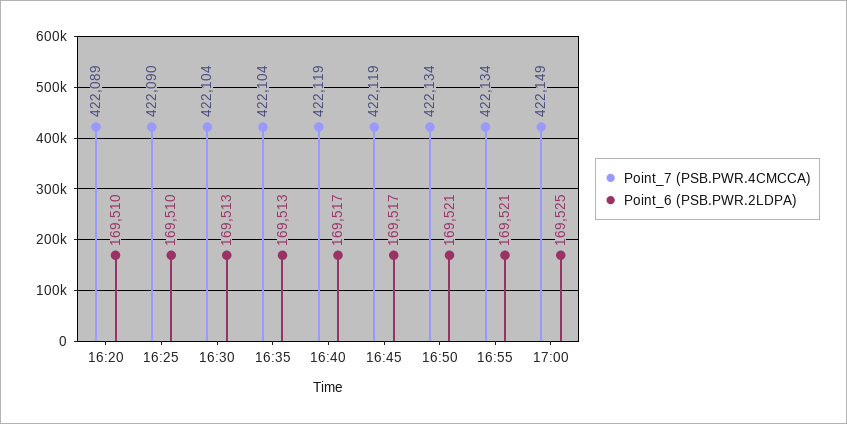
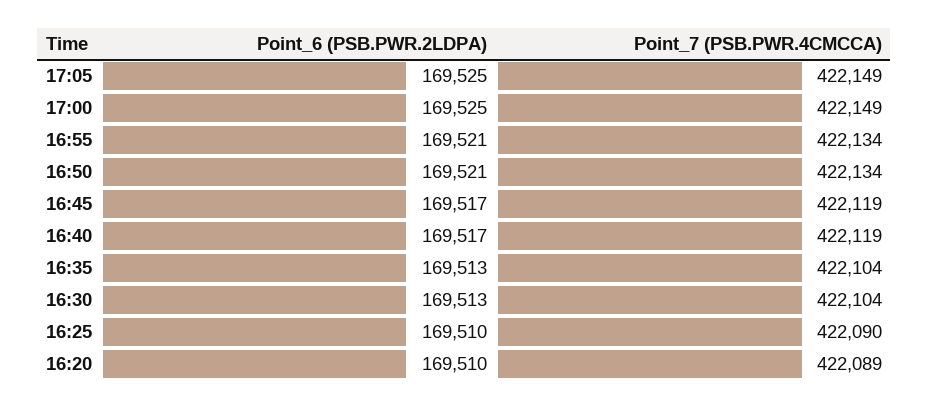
Point_6 (PSB.PWR.2LDPA), 17:05: none -> 169525
Point_7 (PSB.PWR.4CMCCA), 17:05: none -> 422149

